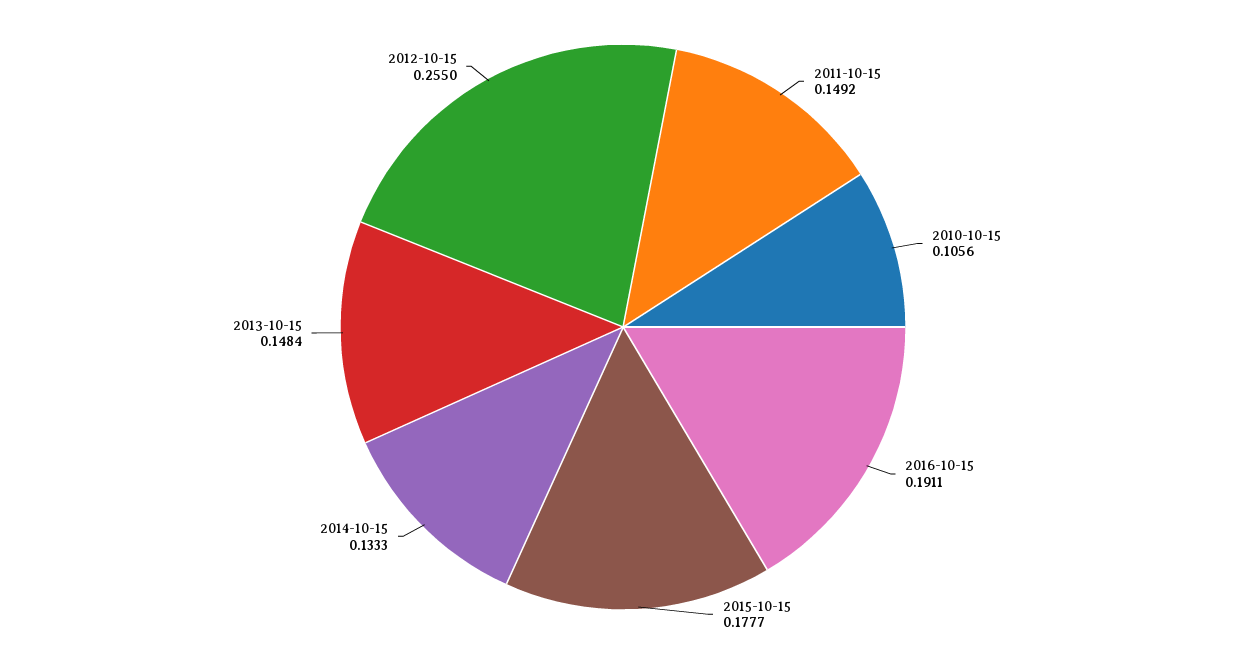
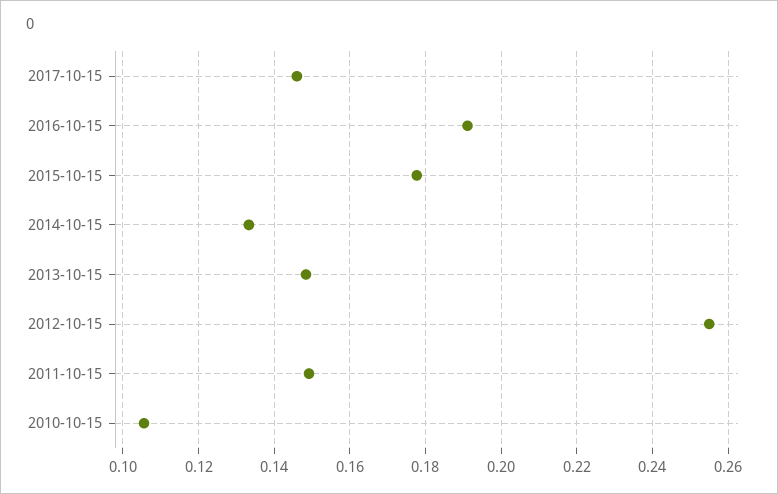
2017-10-15: none -> 0.146

